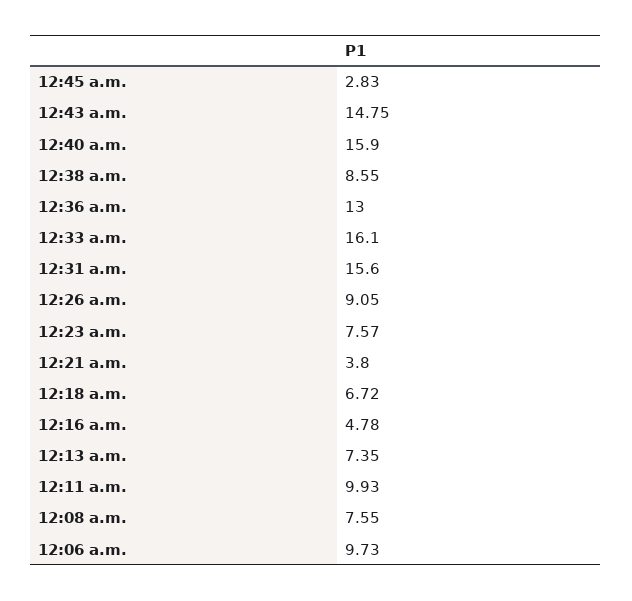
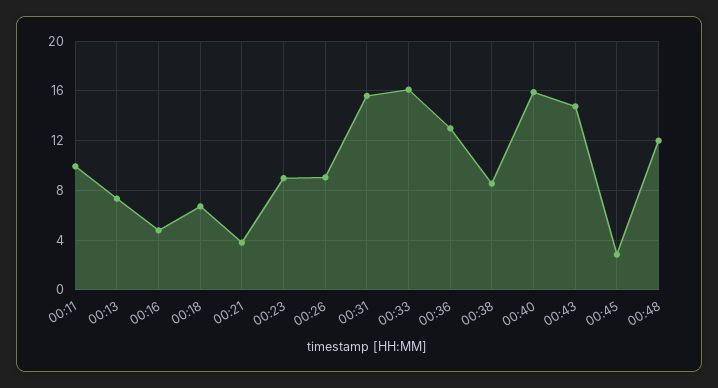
12:23 a.m.: 7.57 -> 9
12:08 a.m.: 7.55 -> none
12:06 a.m.: 9.73 -> none
00:48: none -> 12

